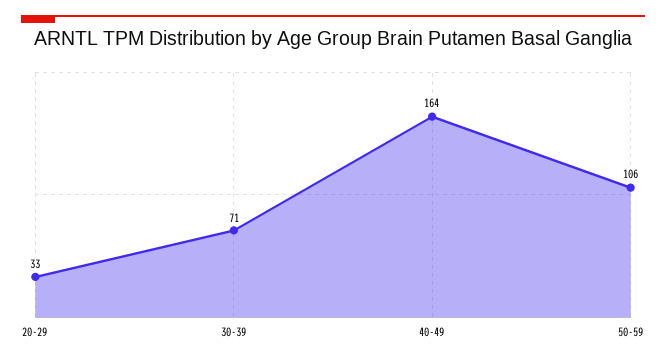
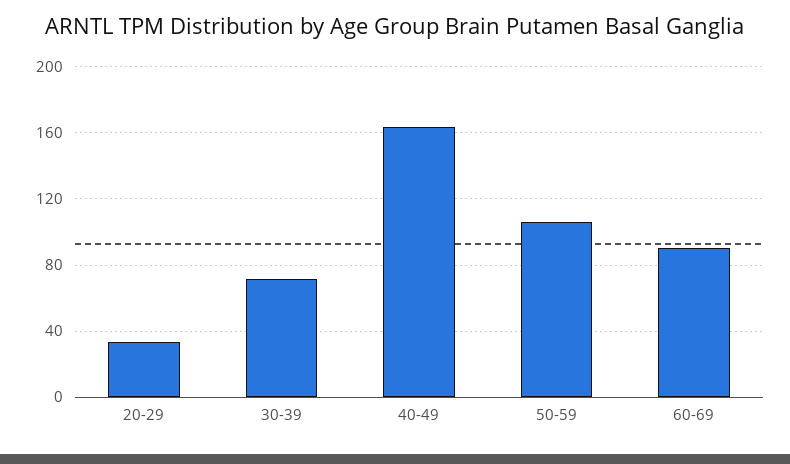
60-69: none -> 90

